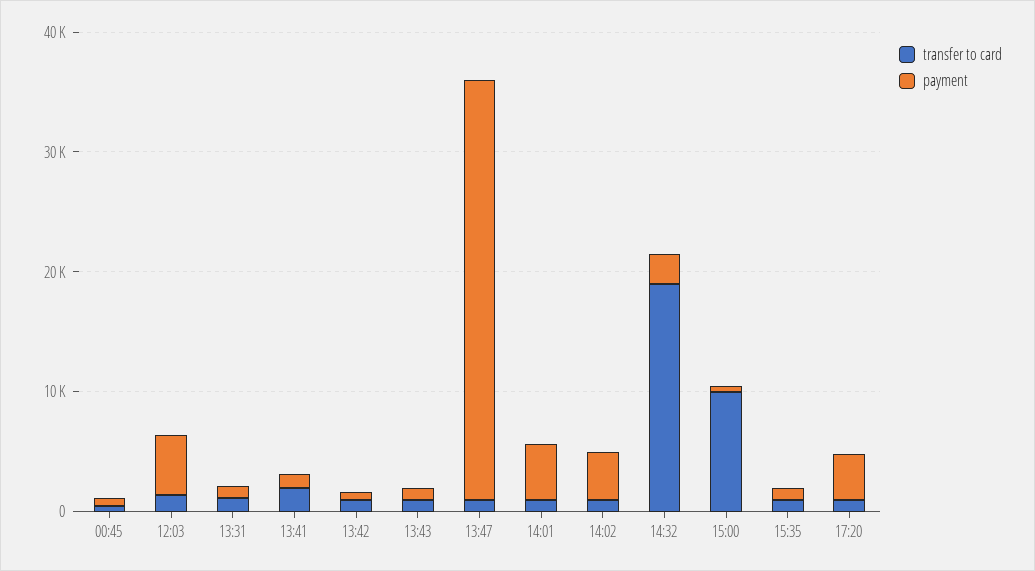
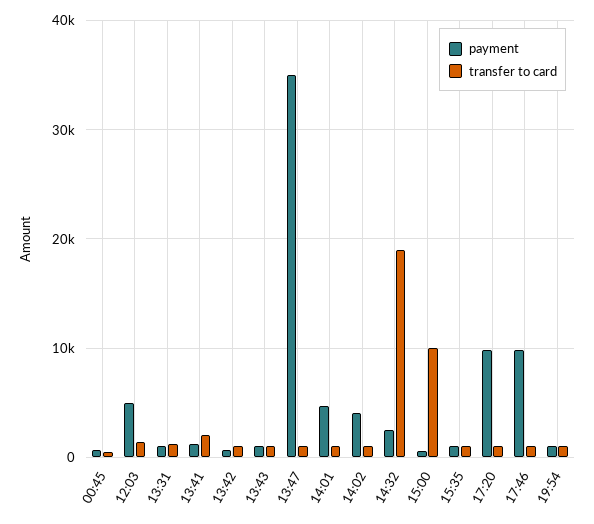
payment, 17:20: 4000 -> 10000
payment, 17:46: none -> 10000
transfer to card, 17:46: none -> 1000
payment, 19:54: none -> 1000
transfer to card, 19:54: none -> 1000

